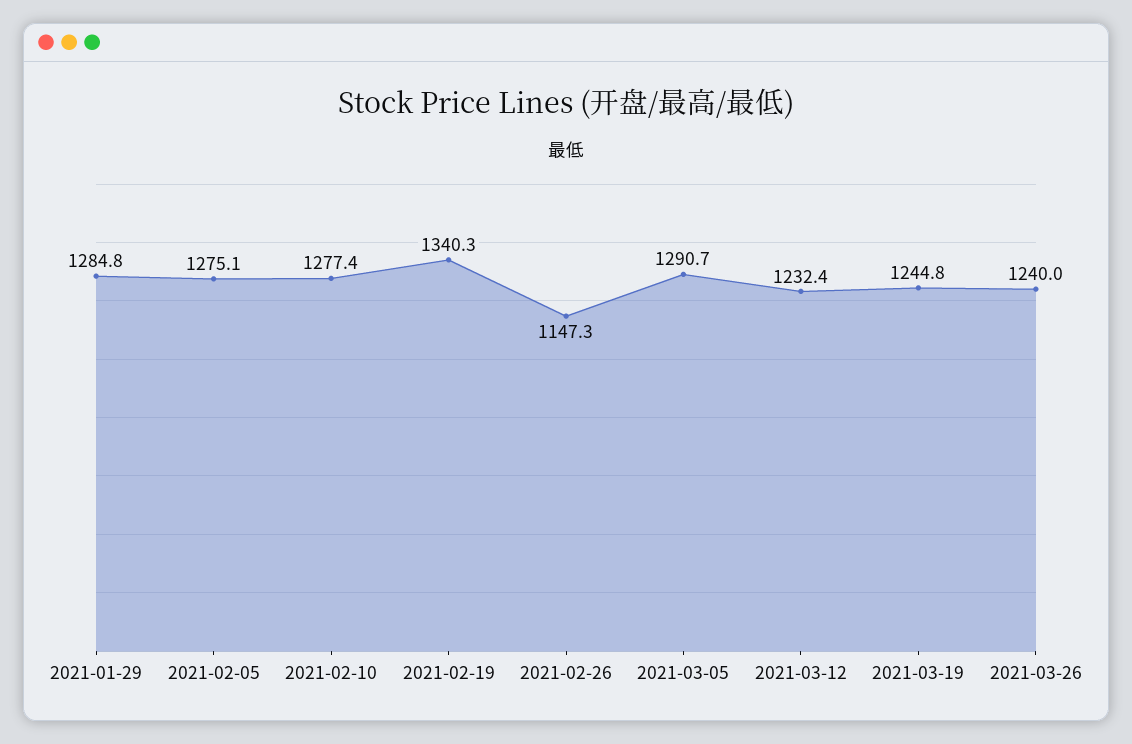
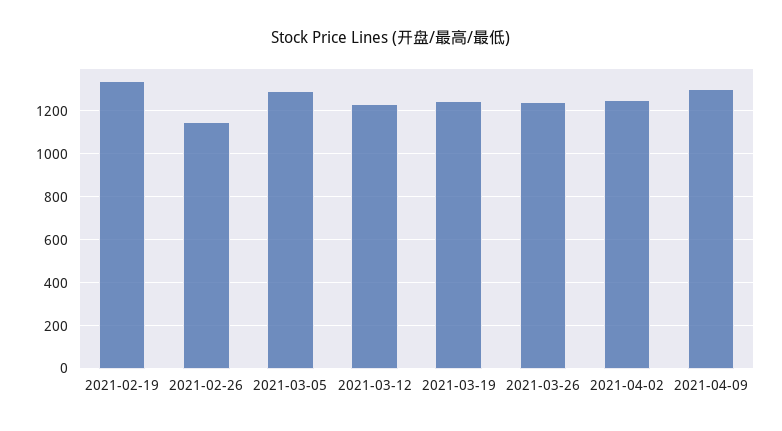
2021-01-29: 1284.8 -> none
2021-02-05: 1275.1 -> none
2021-02-10: 1277.4 -> none
2021-04-02: none -> 1250
2021-04-09: none -> 1300

